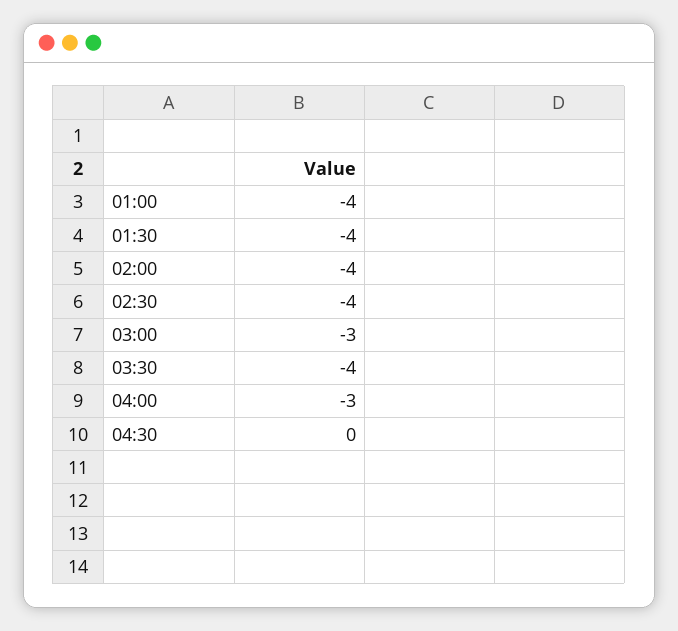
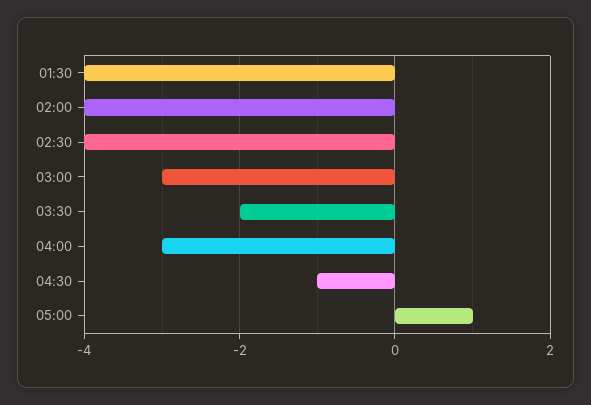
01:00: -4 -> none
03:30: -4 -> -2
04:30: 0 -> -1
05:00: none -> 1

